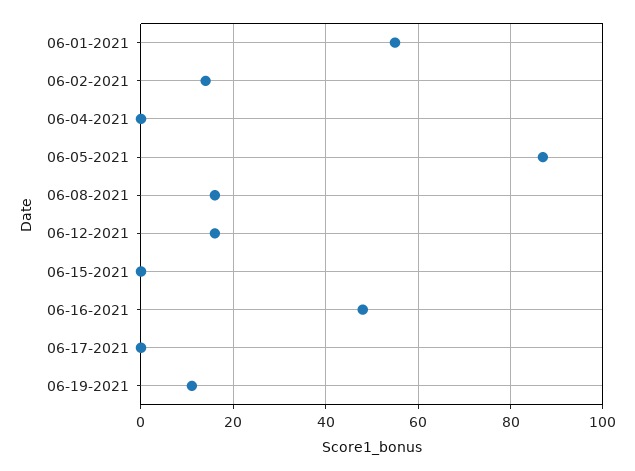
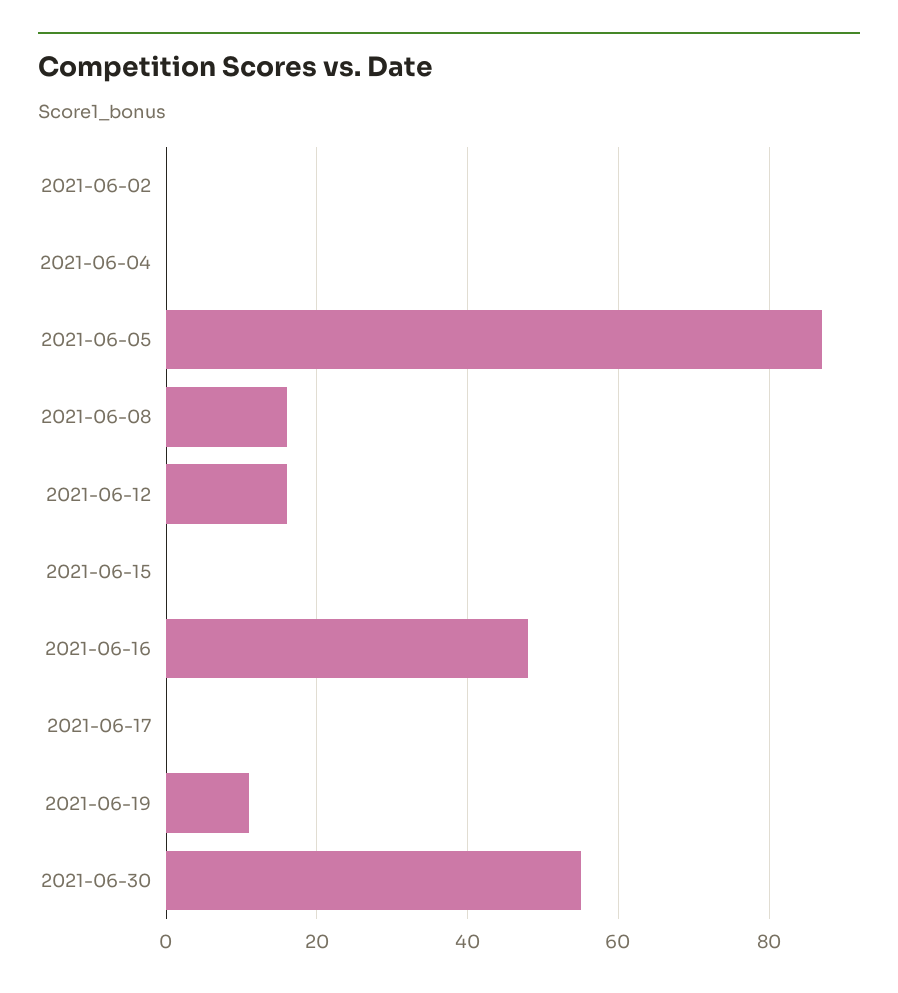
06-01-2021: 55 -> none
06-02-2021: 15 -> 0
2021-06-30: none -> 55

